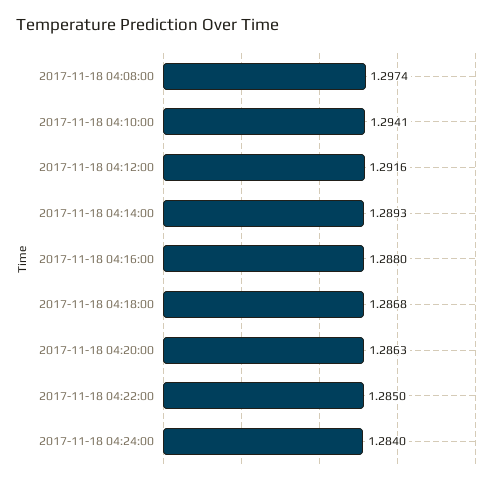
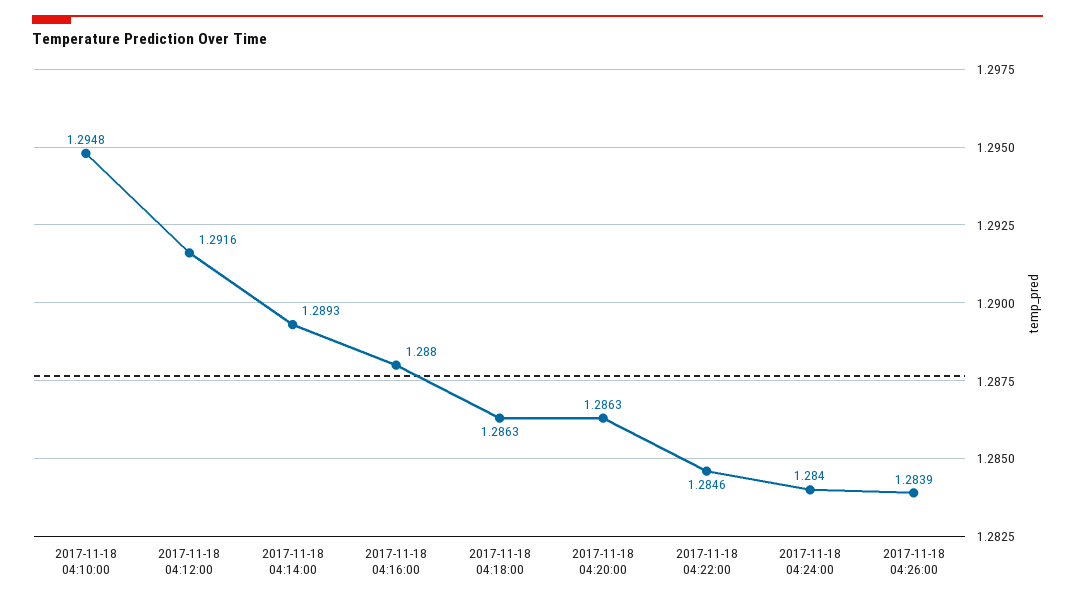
2017-11-18 04:08:00: 1.2974 -> none
2017-11-18 04:10:00: 1.2941 -> 1.2948
2017-11-18 04:18:00: 1.2868 -> 1.2863
2017-11-18 04:22:00: 1.285 -> 1.2846
2017-11-18 04:26:00: none -> 1.2839

